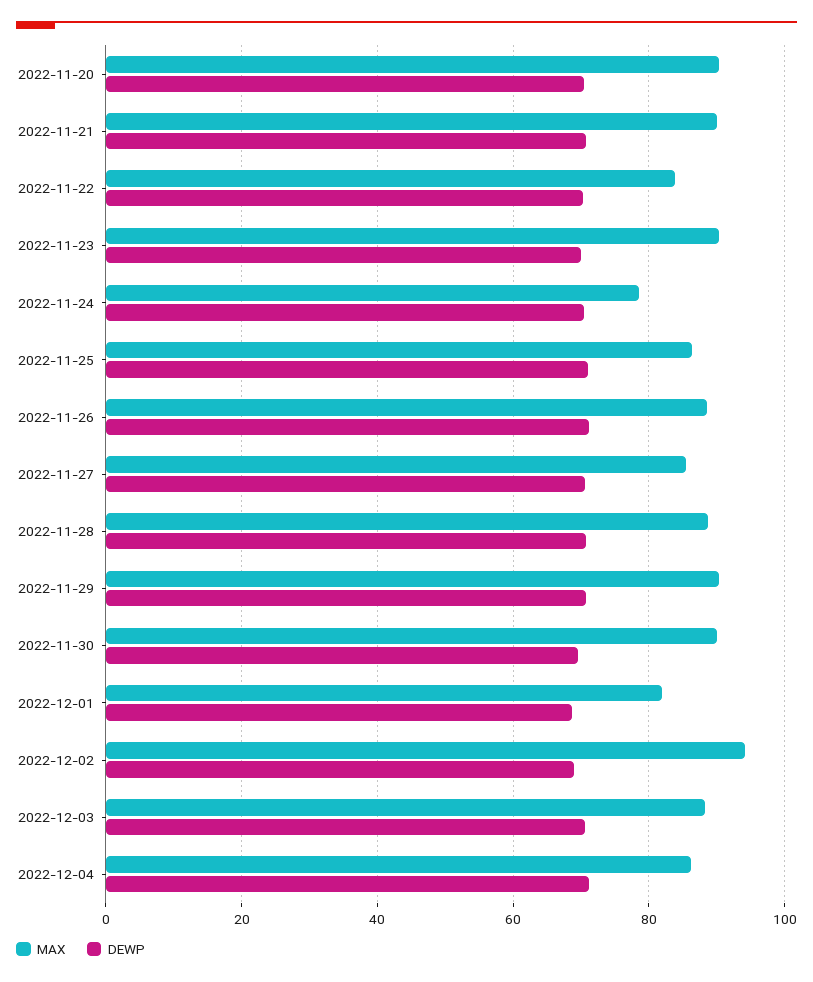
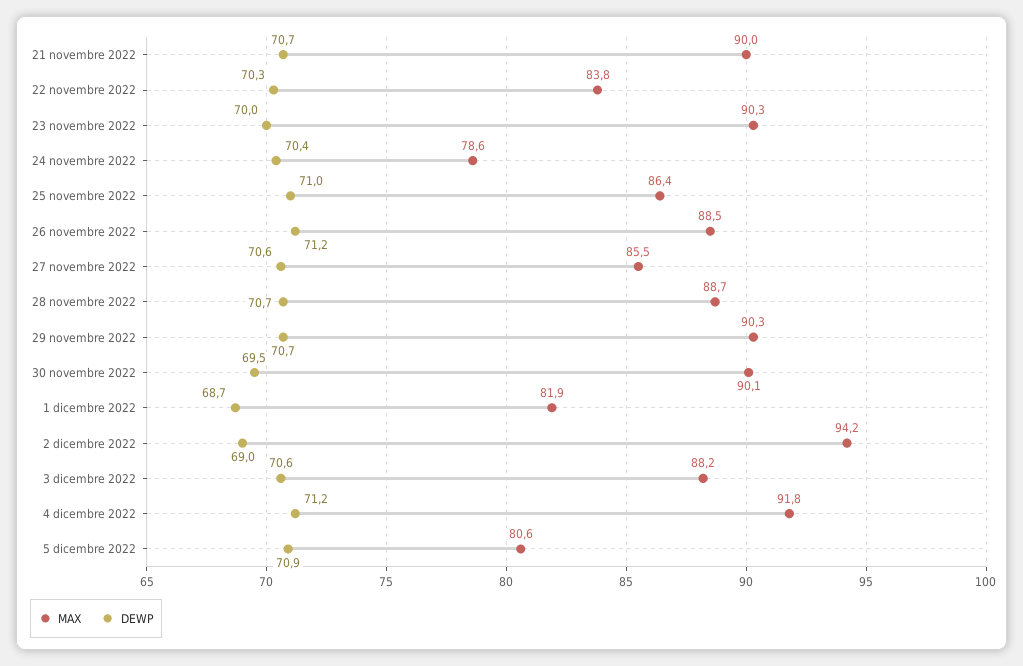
MAX, 2022-11-20: 90 -> none
DEWP, 2022-11-20: 70 -> none
MAX, 2022-12-04: 86 -> 91.8
MAX, 5 dicembre 2022: none -> 80.6
DEWP, 5 dicembre 2022: none -> 70.9

